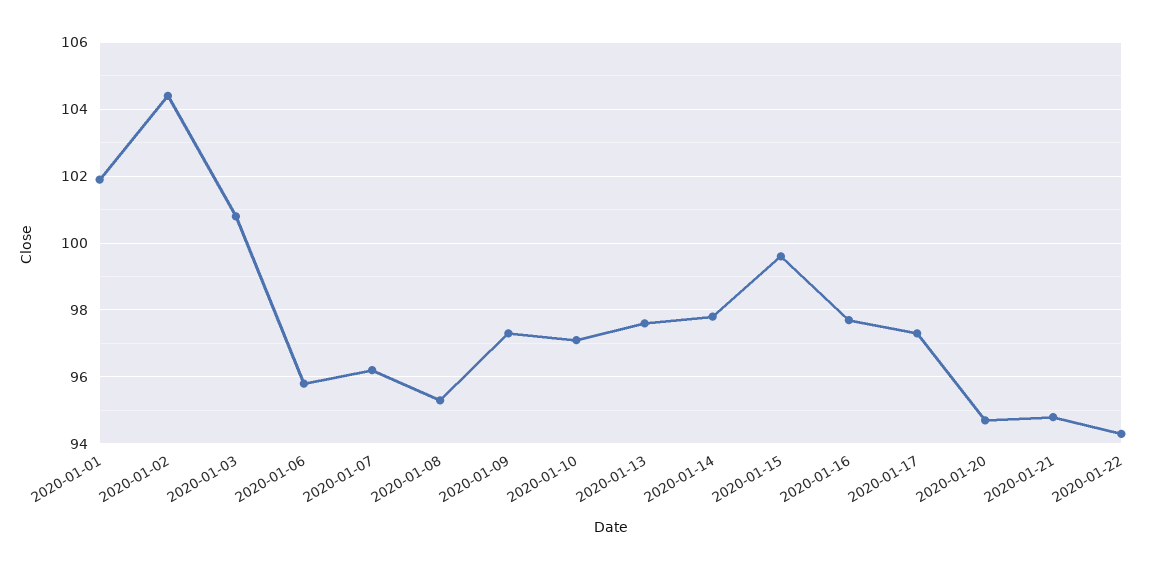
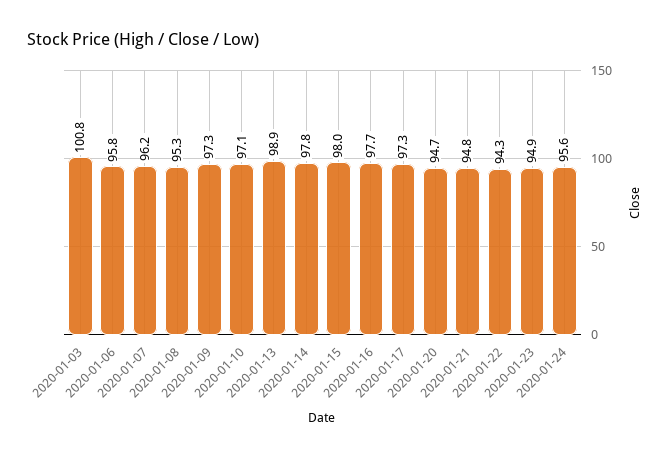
2020-01-01: 102 -> none
2020-01-02: 104.5 -> none
2020-01-13: 97.5 -> 98.9
2020-01-15: 99.5 -> 98
2020-01-23: none -> 94.9
2020-01-24: none -> 95.6

